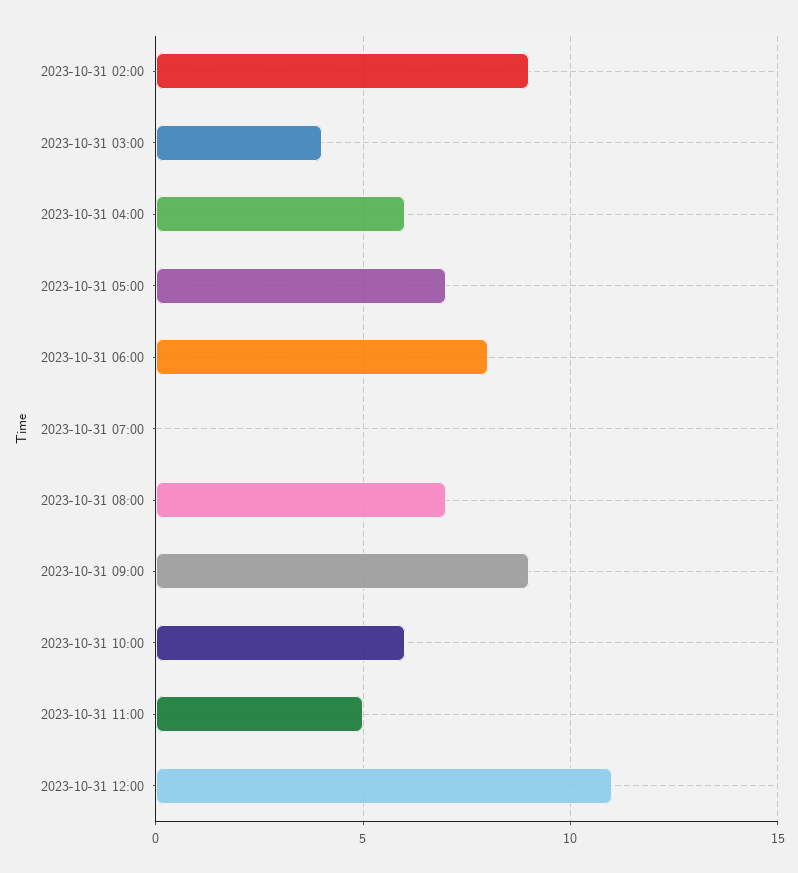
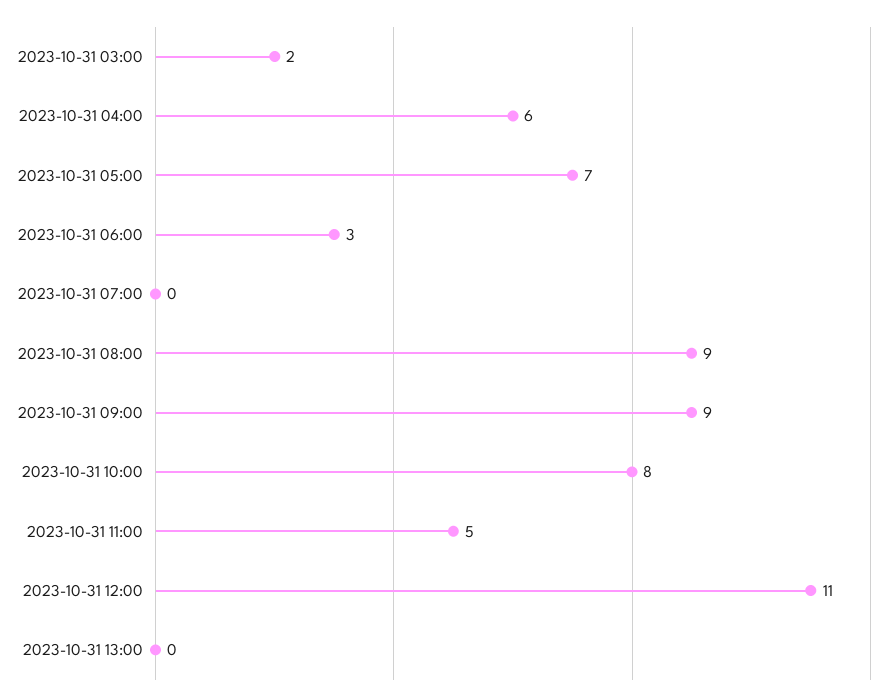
2023-10-31 02:00: 9 -> none
2023-10-31 03:00: 4 -> 2
2023-10-31 06:00: 8 -> 3
2023-10-31 08:00: 7 -> 9
2023-10-31 10:00: 6 -> 8
2023-10-31 13:00: none -> 0

